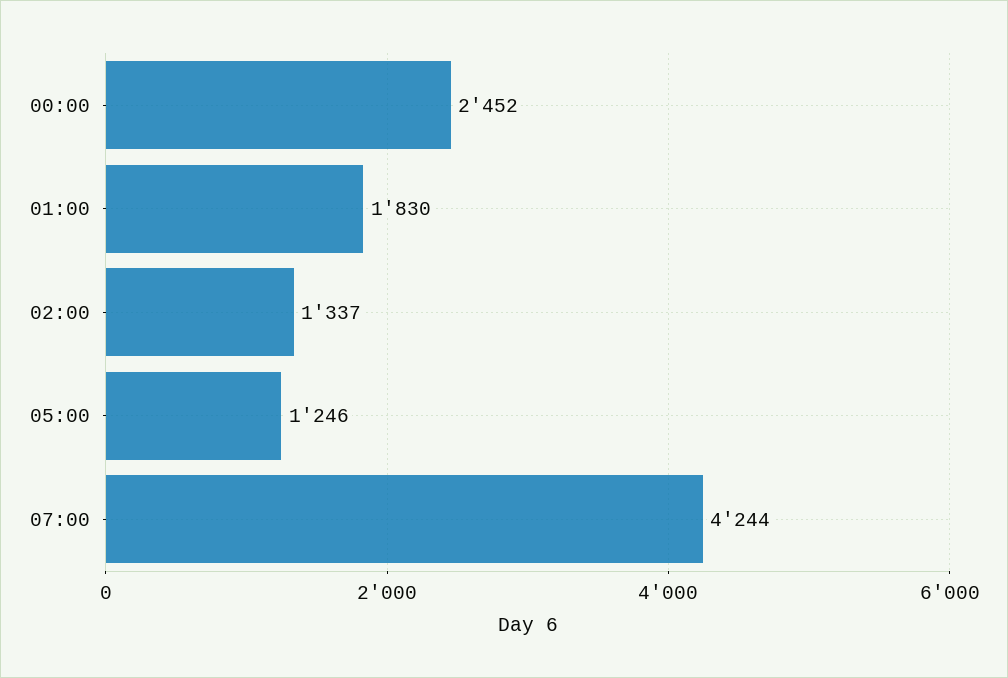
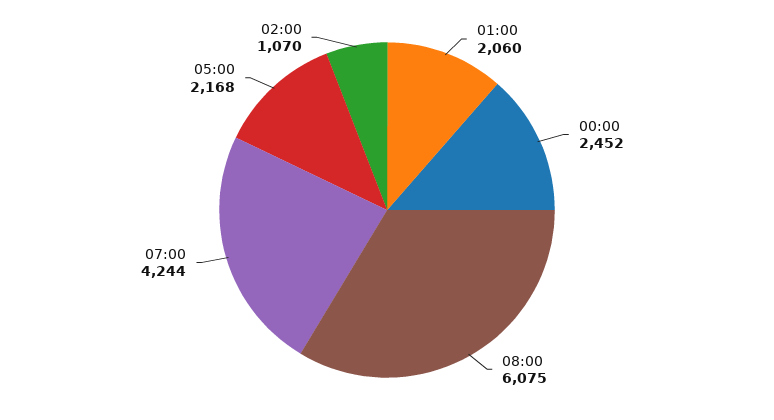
01:00: 1830 -> 2060
02:00: 1337 -> 1070
05:00: 1246 -> 2168
08:00: none -> 6075

